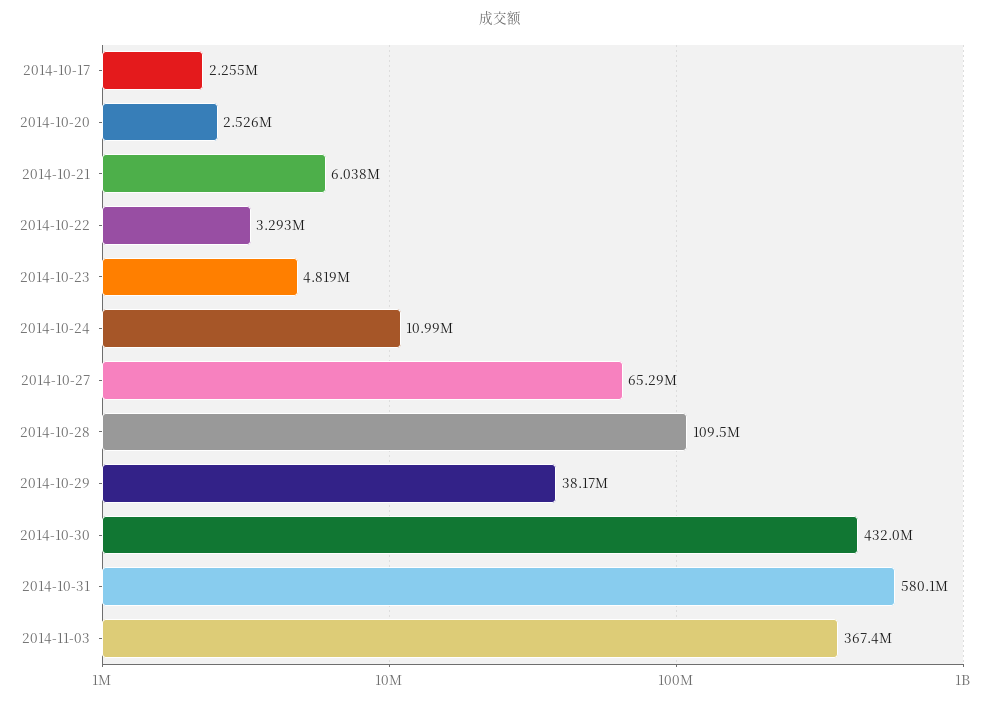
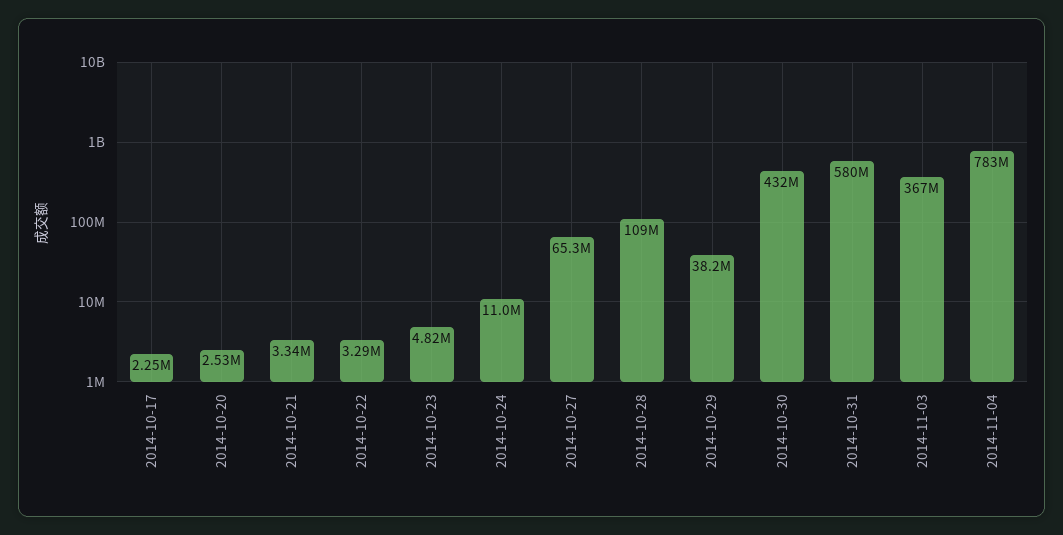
2014-10-21: 6038000 -> 3340000
2014-11-04: none -> 783000000

